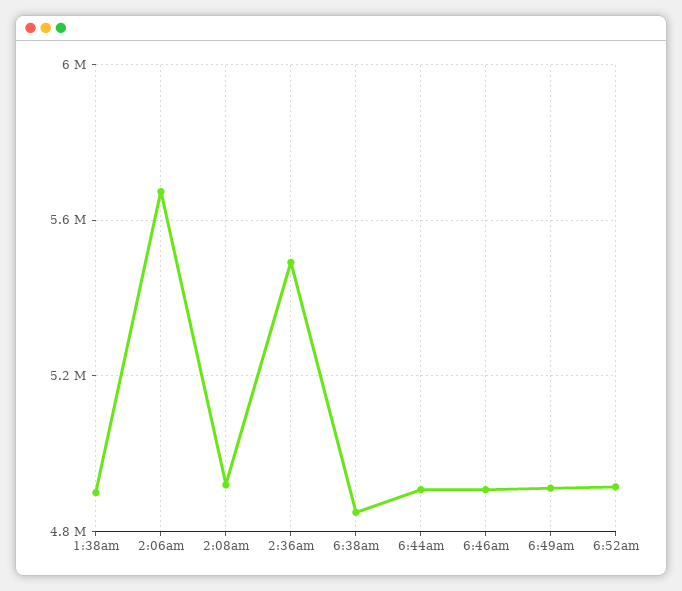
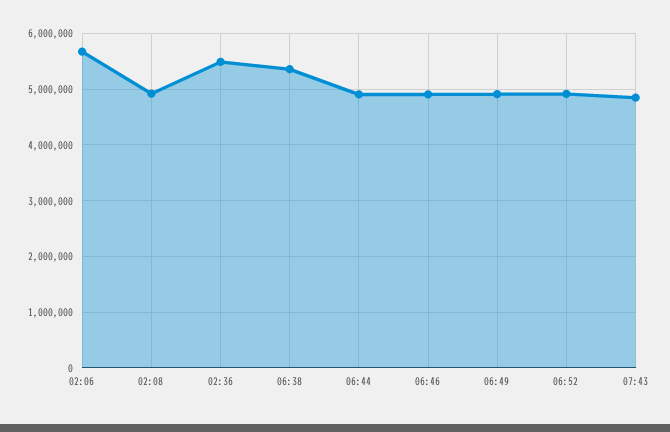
1:38am: 4900000 -> none
6:38am: 4850000 -> 5400000
07:43: none -> 4800000

